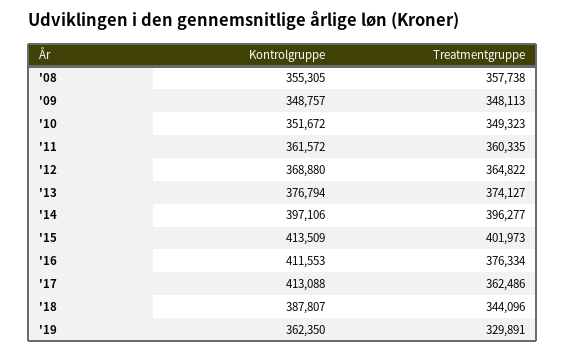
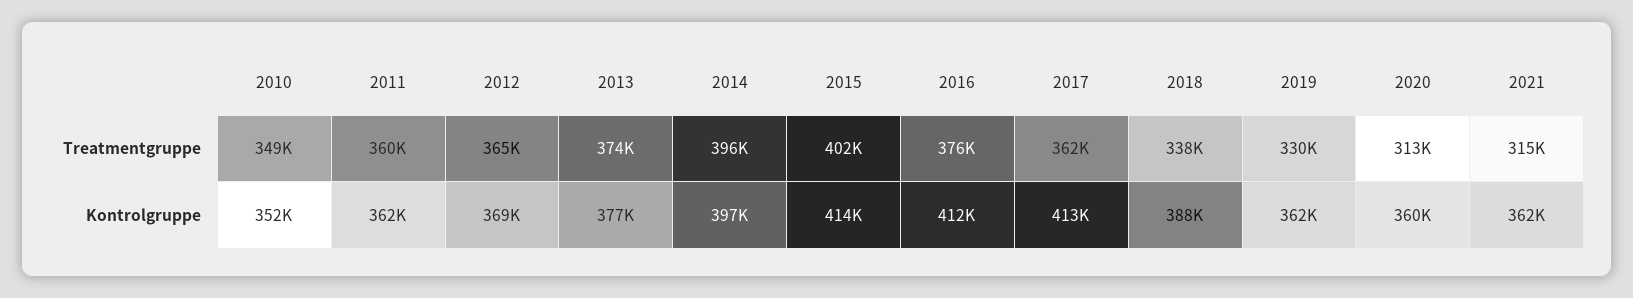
Kontrolgruppe, '08: 355305 -> none
Treatmentgruppe, '08: 357738 -> none
Kontrolgruppe, '09: 348757 -> none
Treatmentgruppe, '09: 348113 -> none
Treatmentgruppe, '18: 344096 -> 338000
Treatmentgruppe, 2020: none -> 313000
Treatmentgruppe, 2021: none -> 315000
Kontrolgruppe, 2020: none -> 360000
Kontrolgruppe, 2021: none -> 362000

